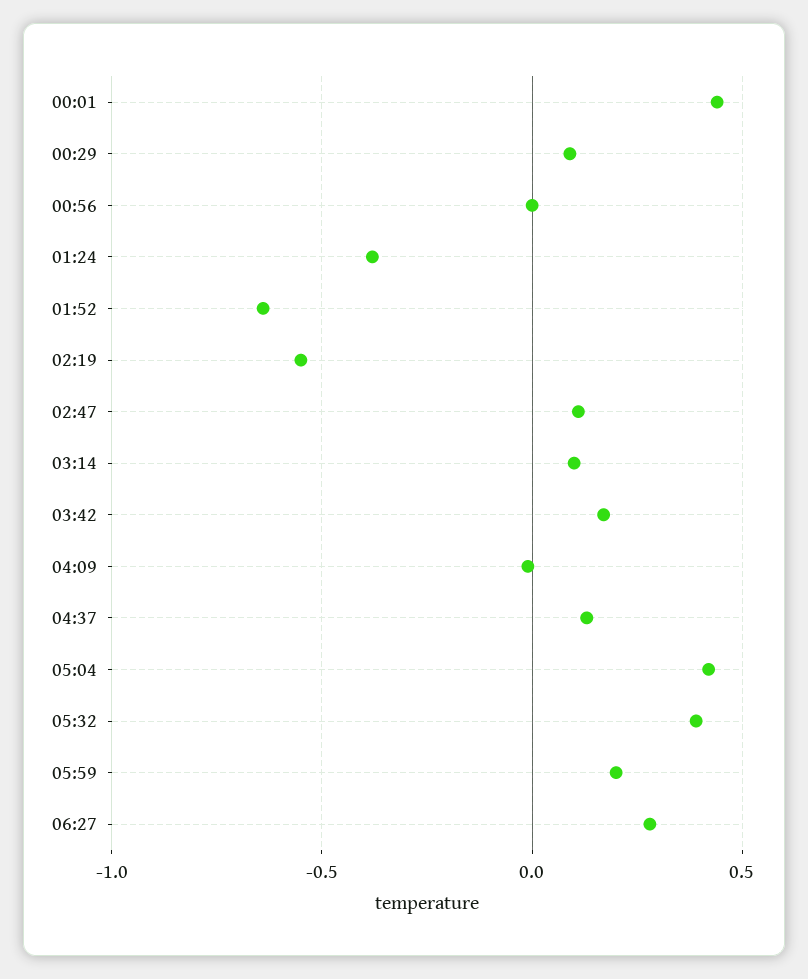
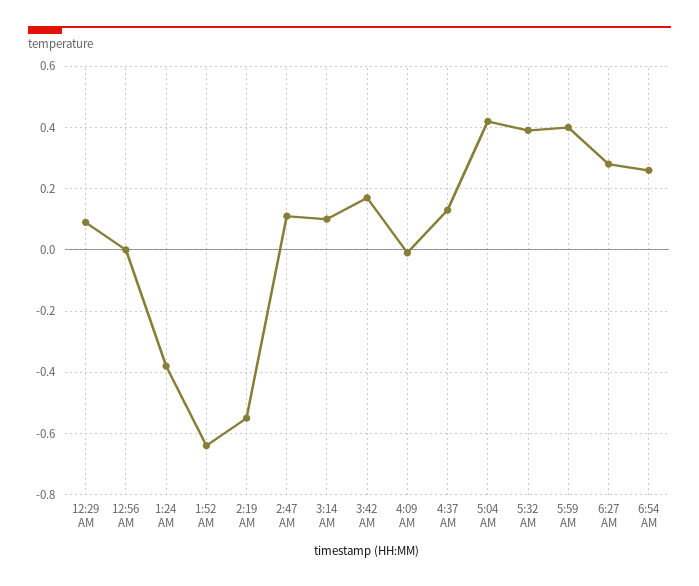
00:01: 0.45 -> none
05:59: 0.2 -> 0.4
6:54 AM: none -> 0.25

